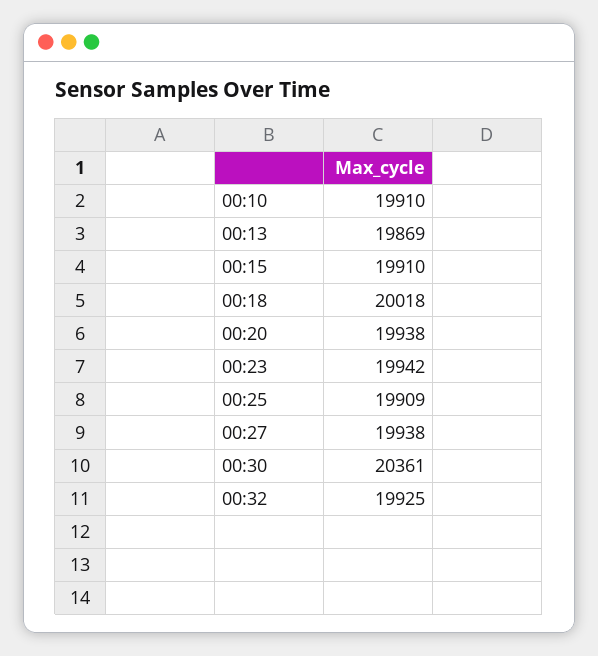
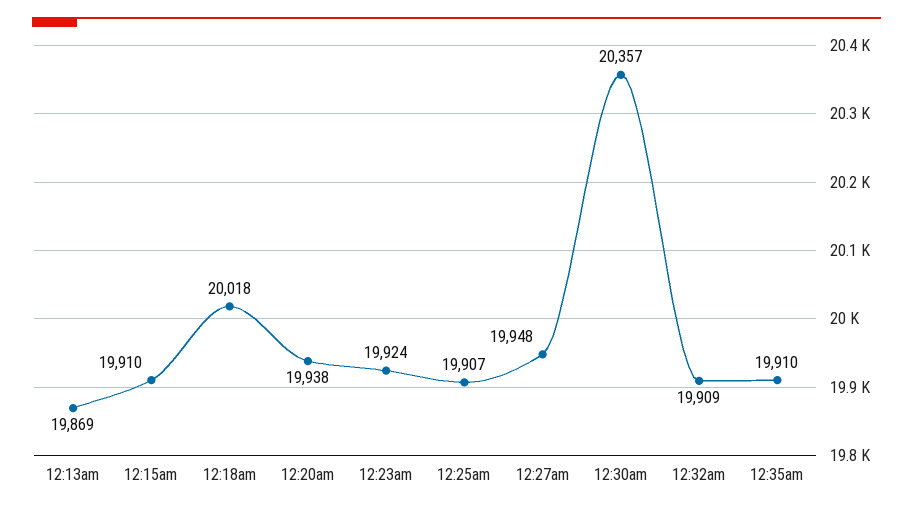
00:10: 19910 -> none
00:23: 19942 -> 19924
00:25: 19909 -> 19907
00:27: 19938 -> 19948
00:30: 20361 -> 20357
00:32: 19925 -> 19909
12:35am: none -> 19910

